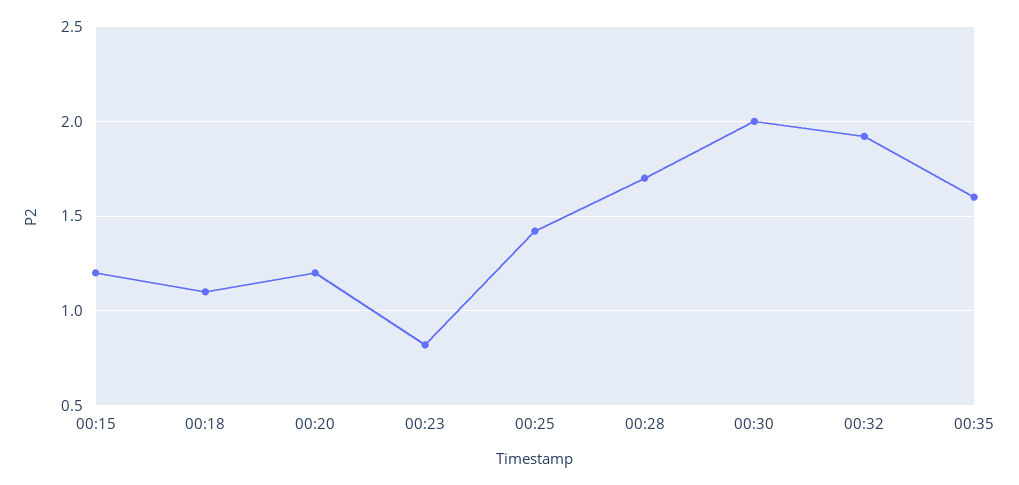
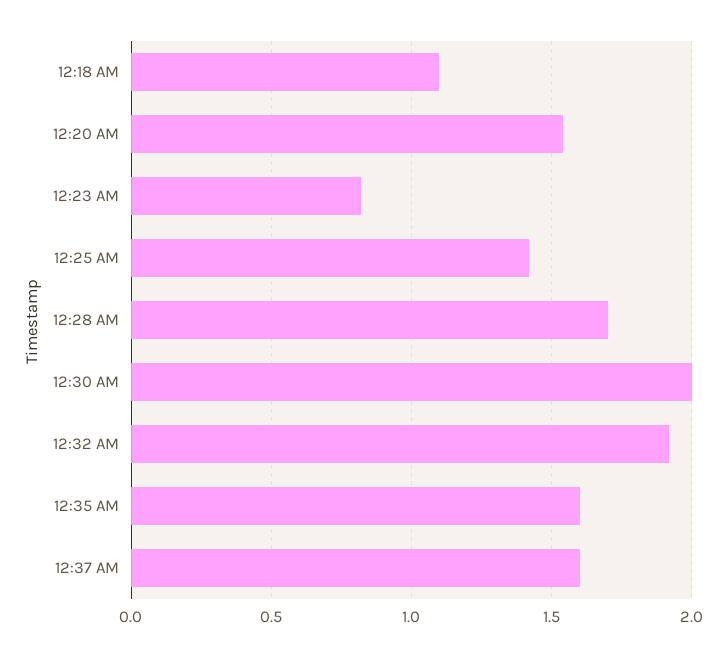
00:15: 1.2 -> none
00:20: 1.2 -> 1.55
12:37 AM: none -> 1.6

